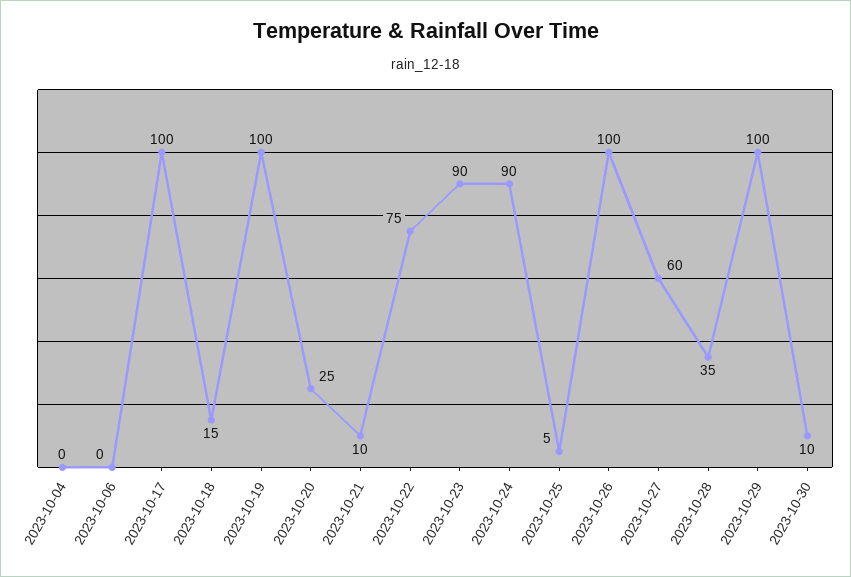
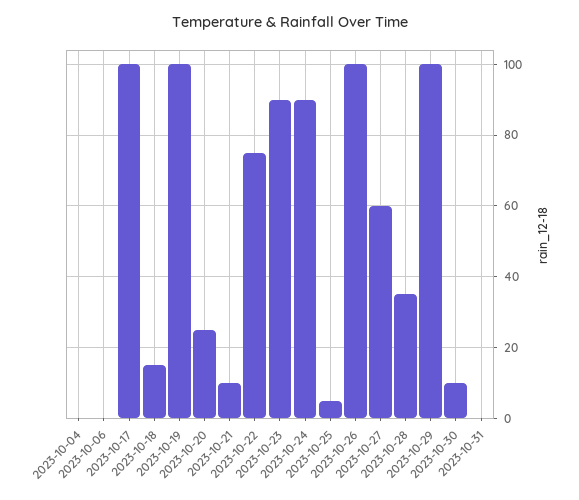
2023-10-31: none -> 0

